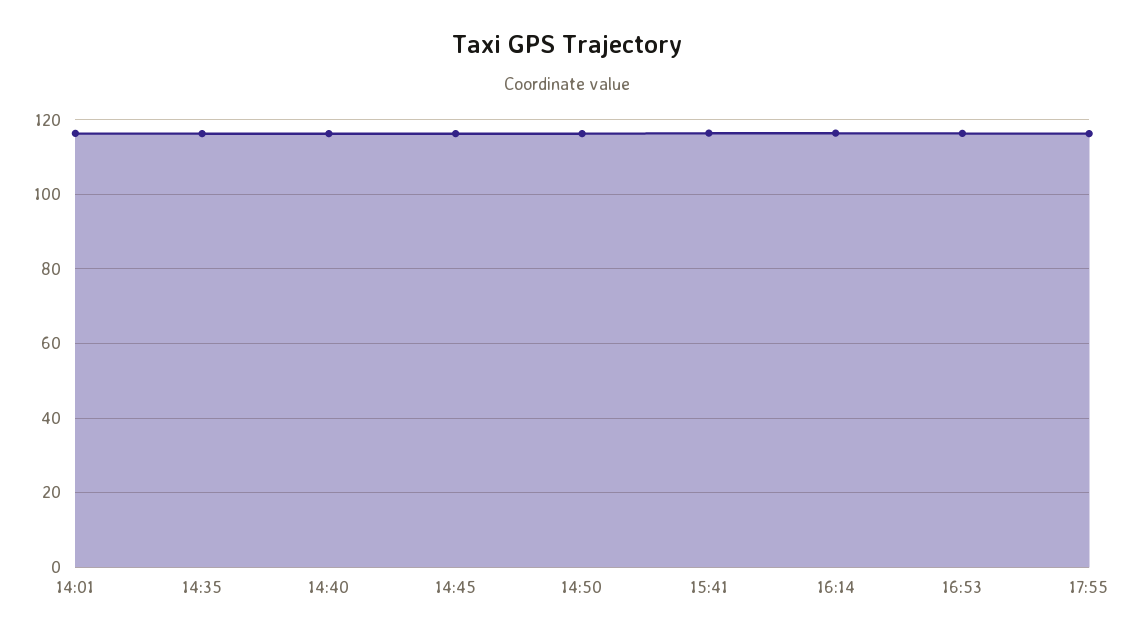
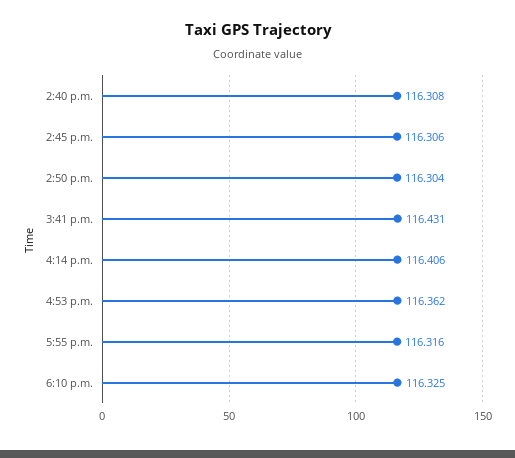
14:01: 116 -> none
14:35: 116 -> none
6:10 p.m.: none -> 116.325

